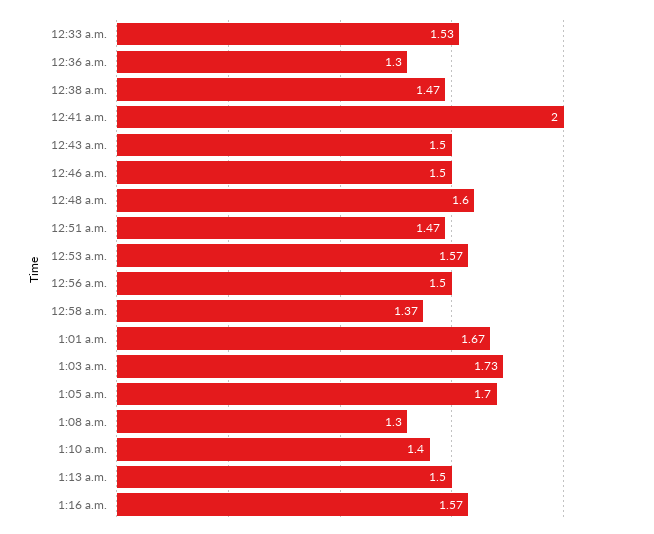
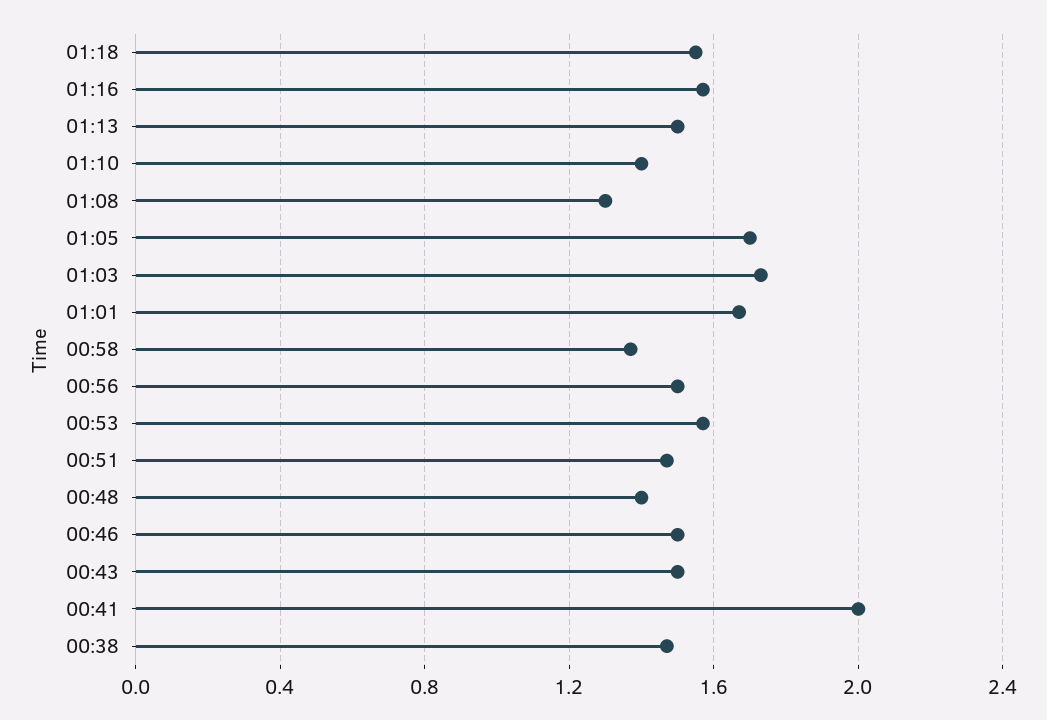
12:33 a.m.: 1.53 -> none
12:36 a.m.: 1.3 -> none
12:48 a.m.: 1.6 -> 1.4
01:18: none -> 1.55

